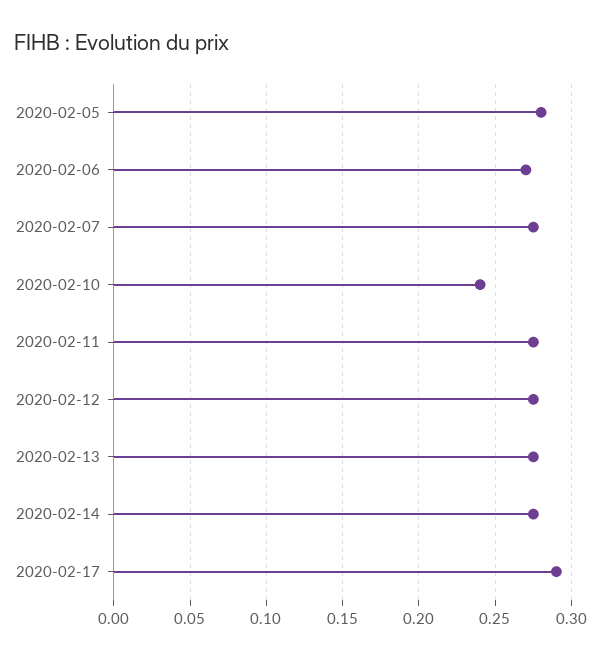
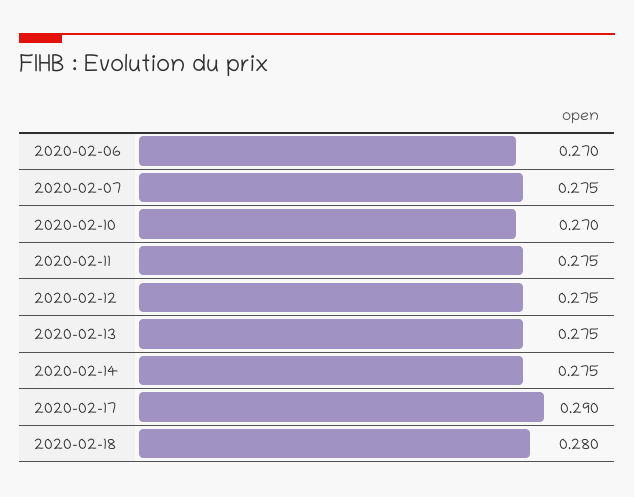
2020-02-05: 0.28 -> none
2020-02-10: 0.24 -> 0.27
2020-02-18: none -> 0.28

